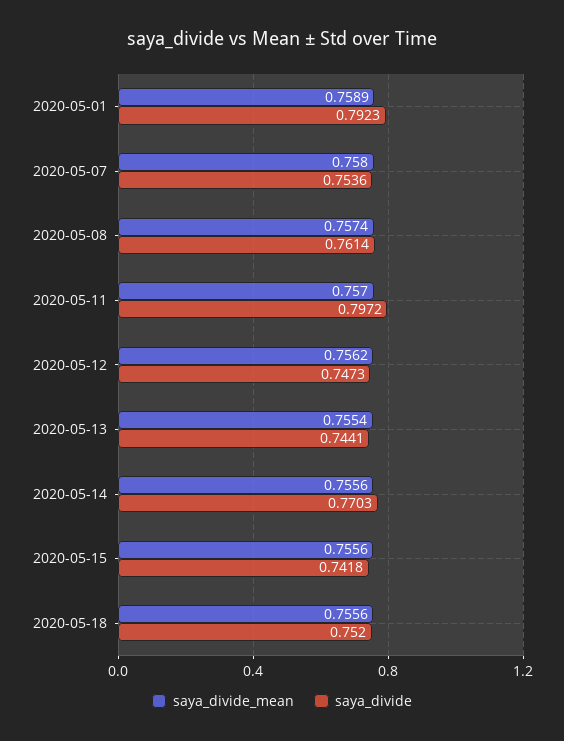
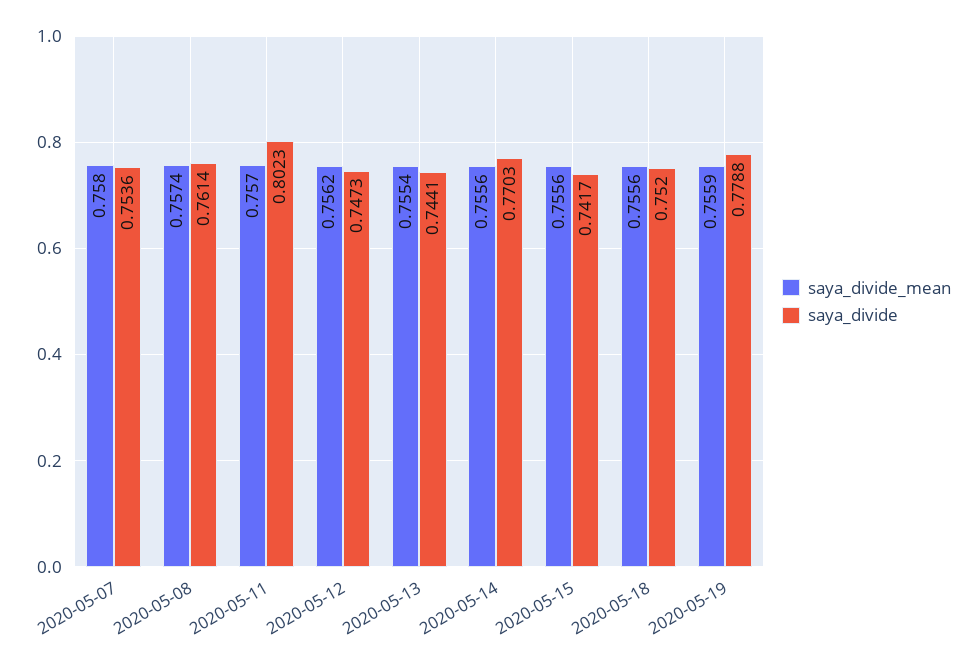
saya_divide_mean, 2020-05-01: 0.7589 -> none
saya_divide, 2020-05-01: 0.7923 -> none
saya_divide, 2020-05-11: 0.7972 -> 0.8023
saya_divide, 2020-05-15: 0.7418 -> 0.7417
saya_divide_mean, 2020-05-19: none -> 0.7559
saya_divide, 2020-05-19: none -> 0.7788

